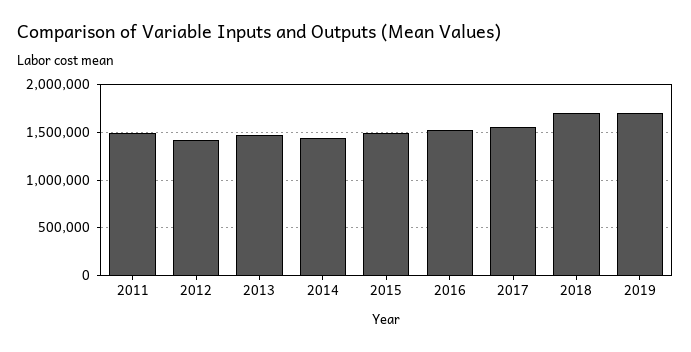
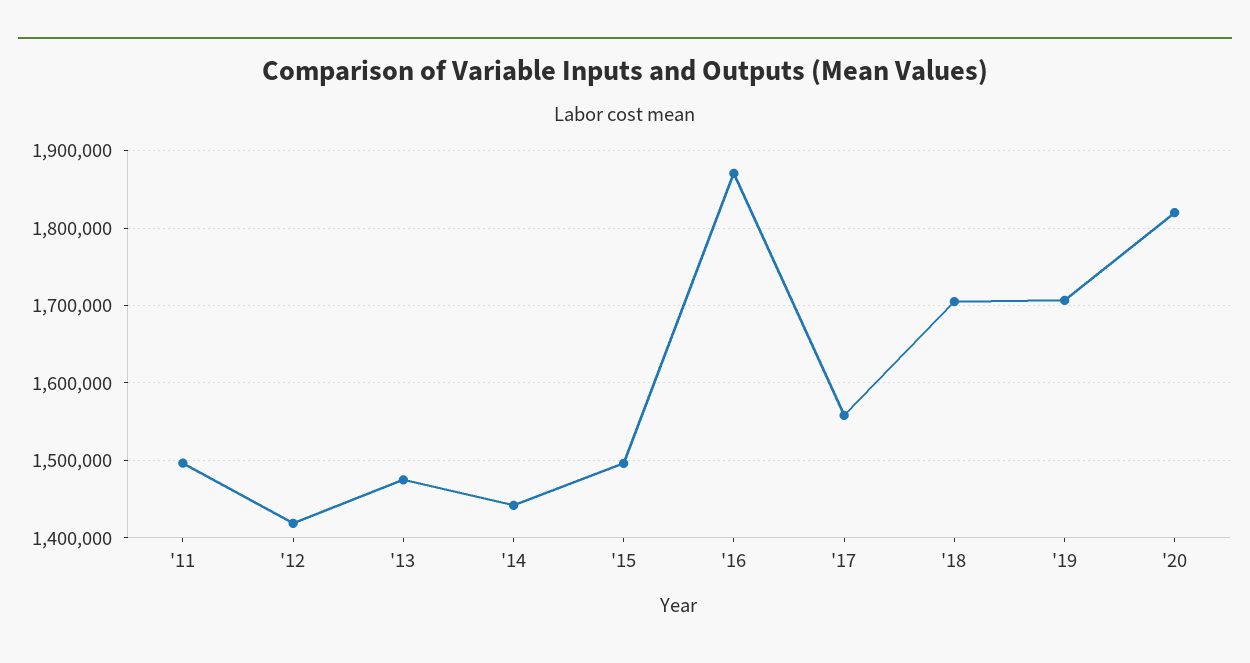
2016: 1500000 -> 1870000
'20: none -> 1820000

